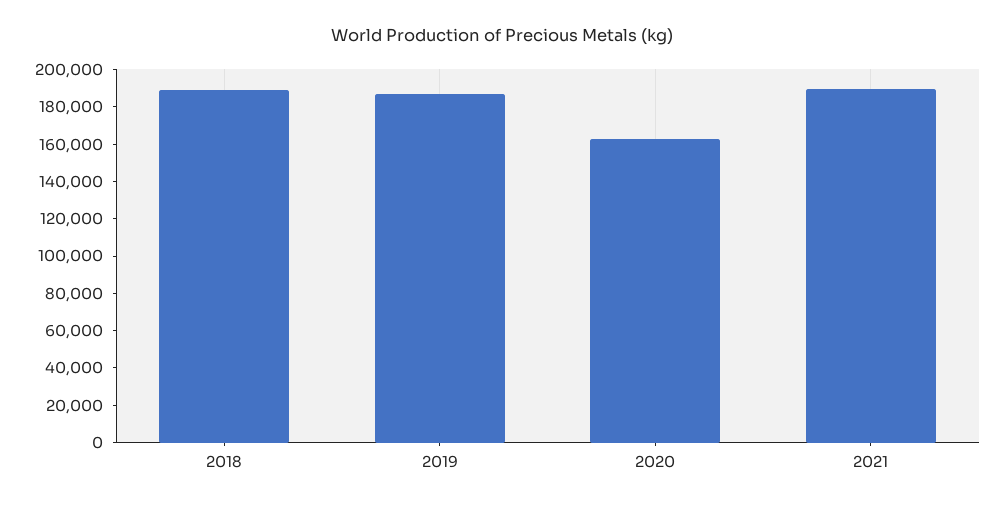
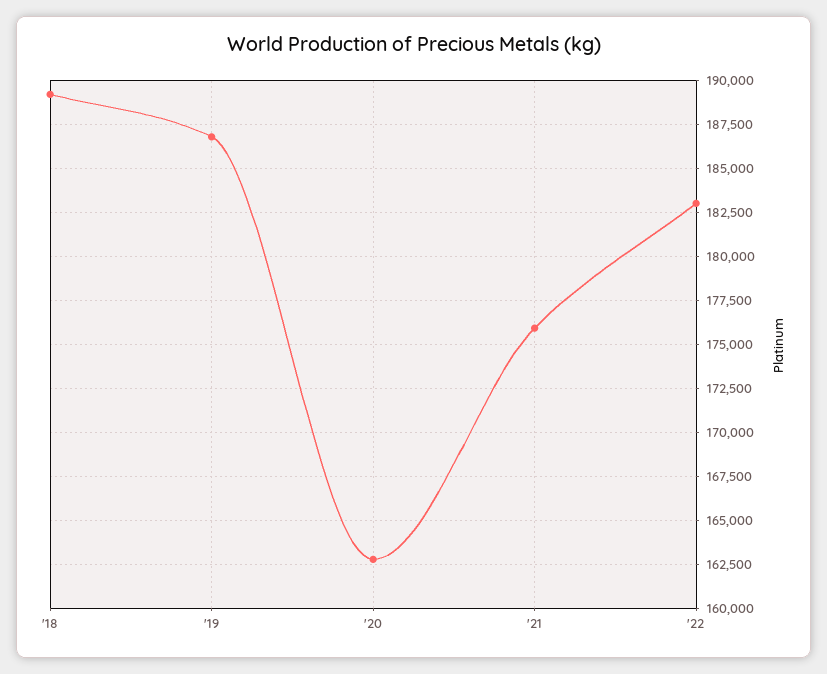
2021: 190000 -> 176000
'22: none -> 183000

